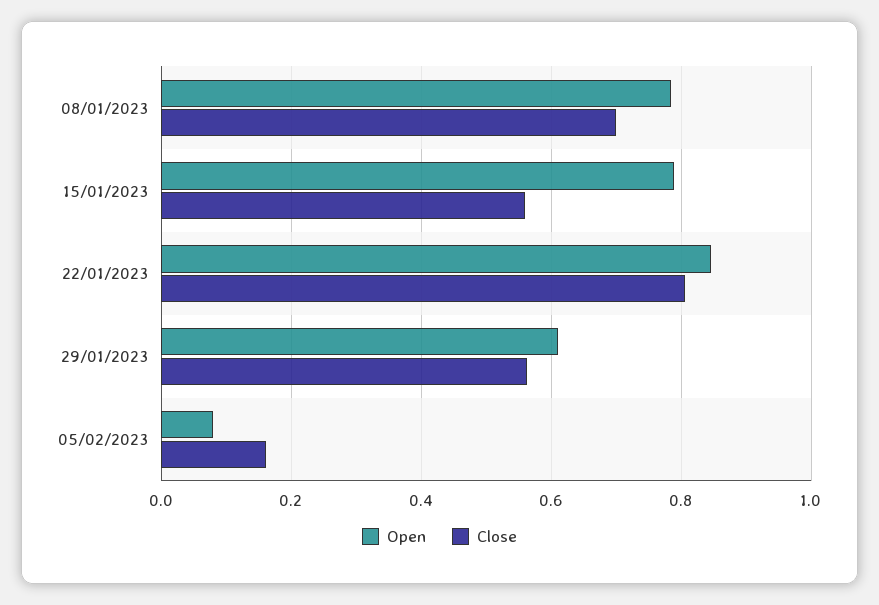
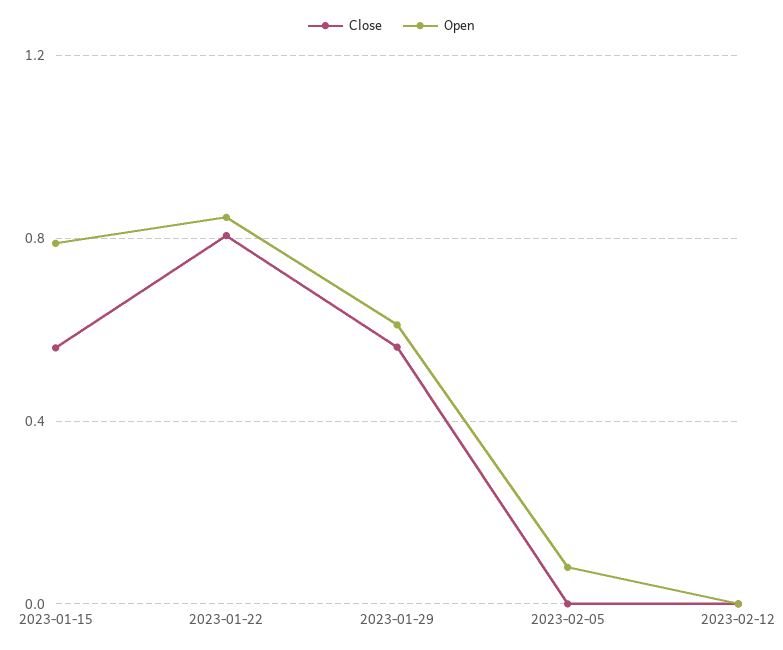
Open, 08/01/2023: 0.78 -> none
Close, 08/01/2023: 0.7 -> none
Close, 05/02/2023: 0.16 -> 0
Close, 2023-02-12: none -> 0
Open, 2023-02-12: none -> 0

